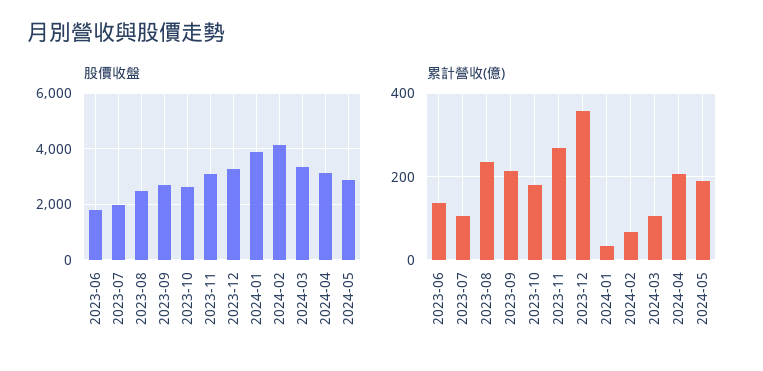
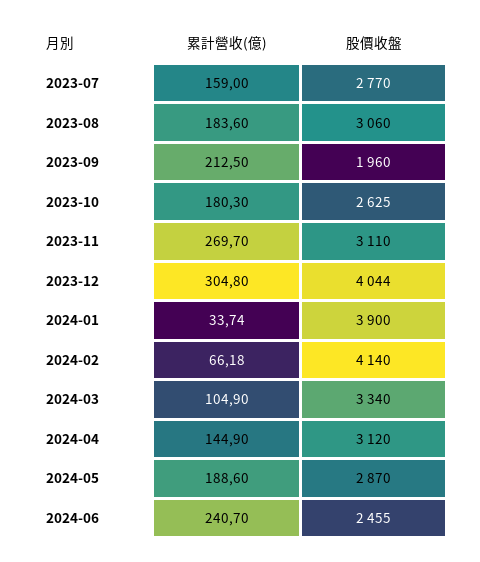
股價收盤, 2023-06: 1750 -> none
股價收盤, 2023-07: 2000 -> 2770
股價收盤, 2023-08: 2500 -> 3060
股價收盤, 2023-09: 2750 -> 1960
股價收盤, 2023-12: 3250 -> 4044
累計營收(億), 2023-06: 140 -> none
累計營收(億), 2023-07: 100 -> 159
累計營收(億), 2023-08: 240 -> 183.6
累計營收(億), 2023-12: 360 -> 304.8
累計營收(億), 2024-04: 200 -> 144.9
累計營收(億), 2024-06: none -> 240.7
股價收盤, 2024-06: none -> 2455

